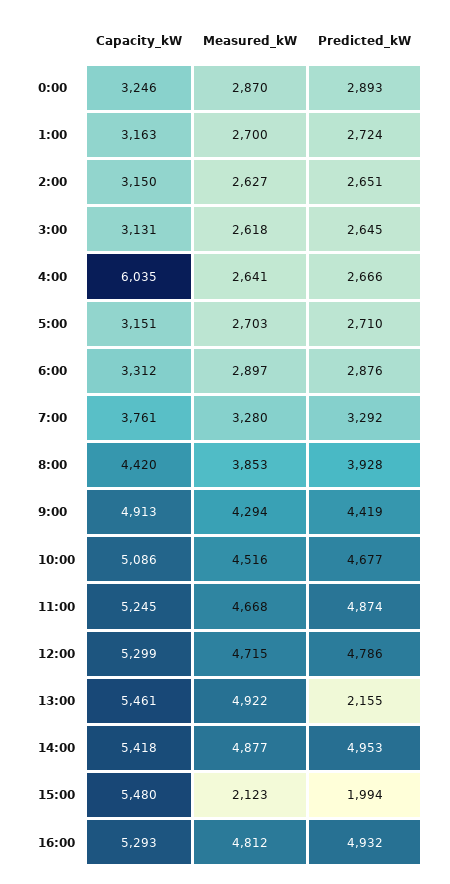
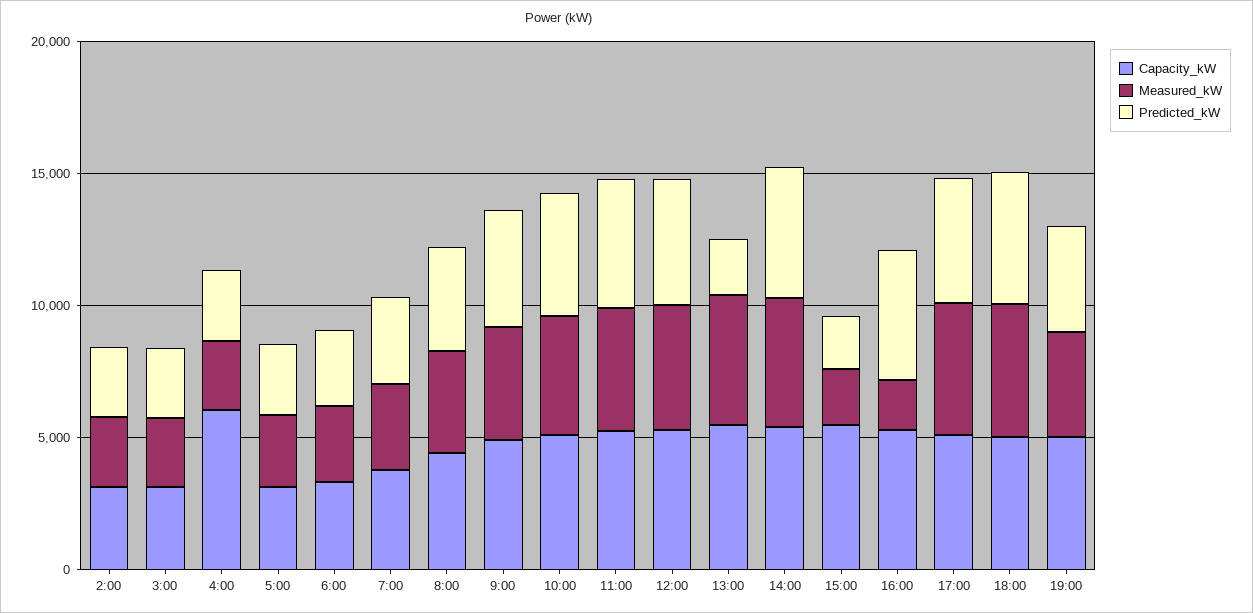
Capacity_kW, 0:00: 3246 -> none
Measured_kW, 0:00: 2870 -> none
Predicted_kW, 0:00: 2893 -> none
Capacity_kW, 1:00: 3163 -> none
Measured_kW, 1:00: 2700 -> none
Predicted_kW, 1:00: 2724 -> none
Measured_kW, 16:00: 4812 -> 2000
Capacity_kW, 17:00: none -> 5000
Measured_kW, 17:00: none -> 5000
Predicted_kW, 17:00: none -> 5000
Capacity_kW, 18:00: none -> 5000
Measured_kW, 18:00: none -> 5000
Predicted_kW, 18:00: none -> 5000
Capacity_kW, 19:00: none -> 5000
Measured_kW, 19:00: none -> 4000
Predicted_kW, 19:00: none -> 4000

